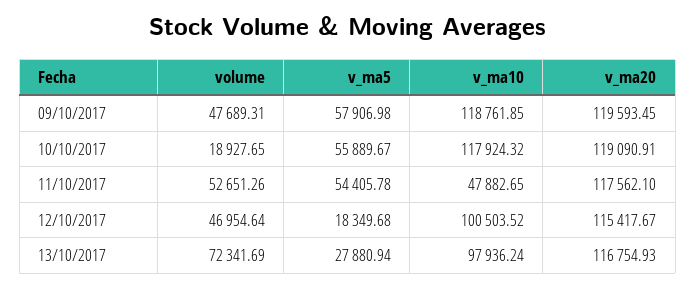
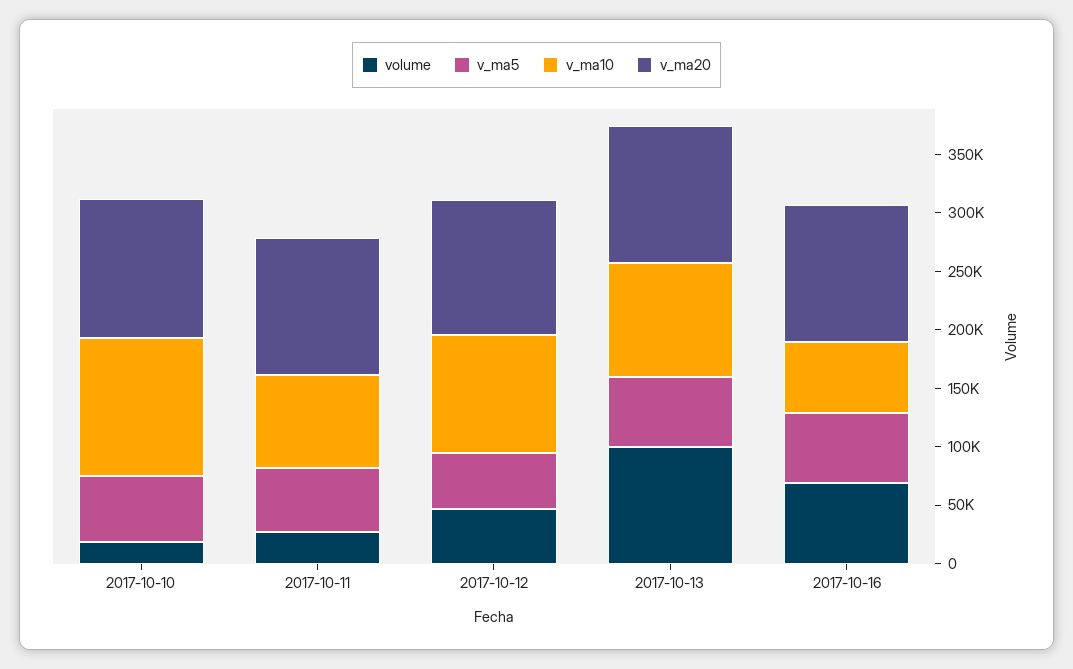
volume, 09/10/2017: 47689.31 -> none
v_ma5, 09/10/2017: 57906.98 -> none
v_ma10, 09/10/2017: 118761.85 -> none
v_ma20, 09/10/2017: 119593.45 -> none
volume, 11/10/2017: 52651.26 -> 30000
v_ma10, 11/10/2017: 47882.65 -> 80000
v_ma5, 12/10/2017: 18349.68 -> 50000
volume, 13/10/2017: 72341.69 -> 100000
v_ma5, 13/10/2017: 27880.94 -> 60000
volume, 2017-10-16: none -> 70000
v_ma5, 2017-10-16: none -> 60000
v_ma10, 2017-10-16: none -> 60000
v_ma20, 2017-10-16: none -> 120000

